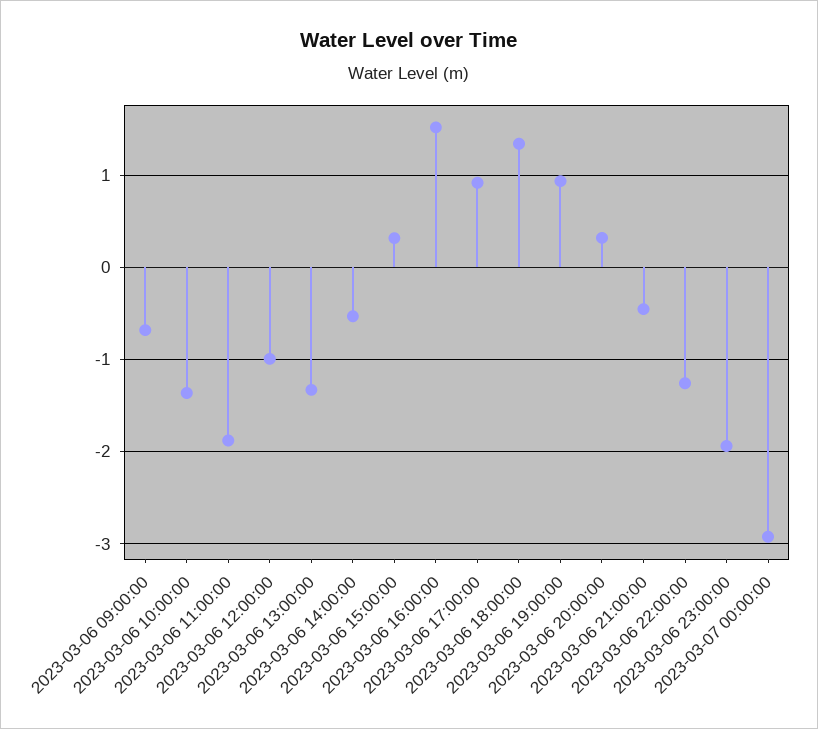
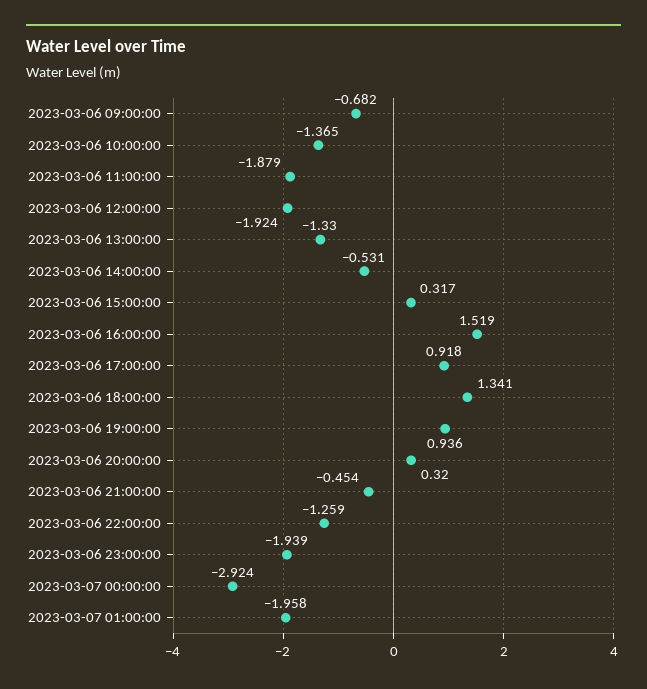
2023-03-06 12:00:00: -1 -> -1.924
2023-03-07 01:00:00: none -> -1.958

